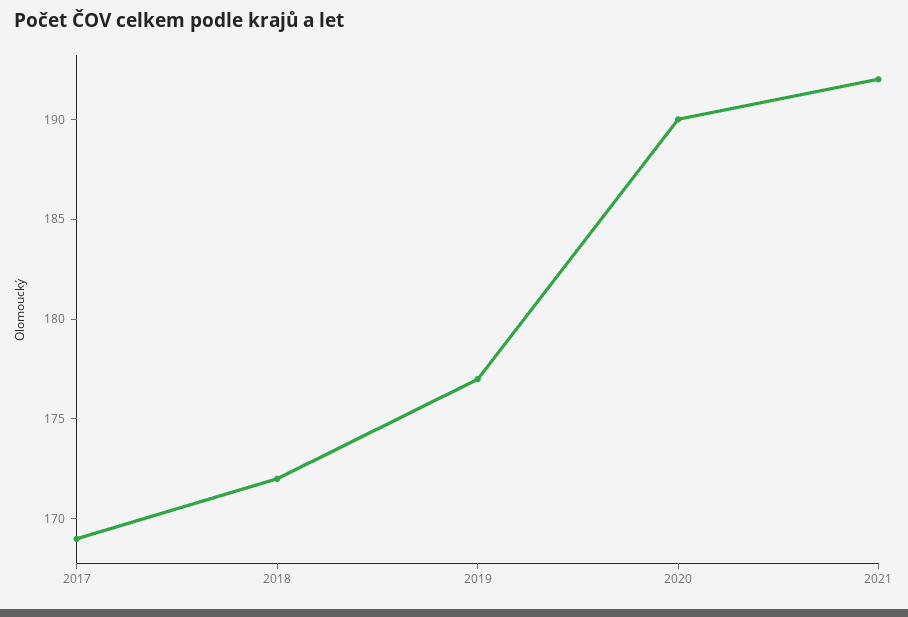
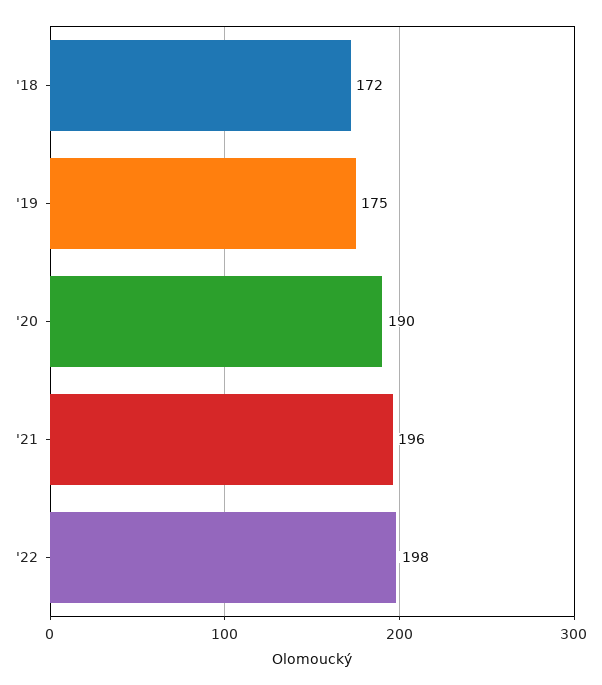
2017: 169 -> none
2019: 177 -> 175
2021: 192 -> 196
'22: none -> 198

